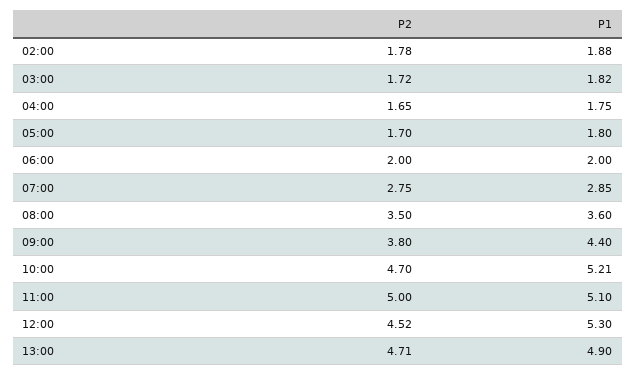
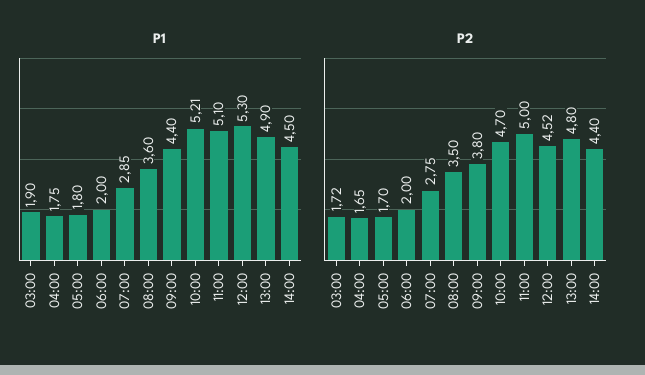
P2, 02:00: 1.78 -> none
P1, 02:00: 1.88 -> none
P1, 03:00: 1.82 -> 1.9
P2, 13:00: 4.71 -> 4.8
P1, 14:00: none -> 4.5
P2, 14:00: none -> 4.4

